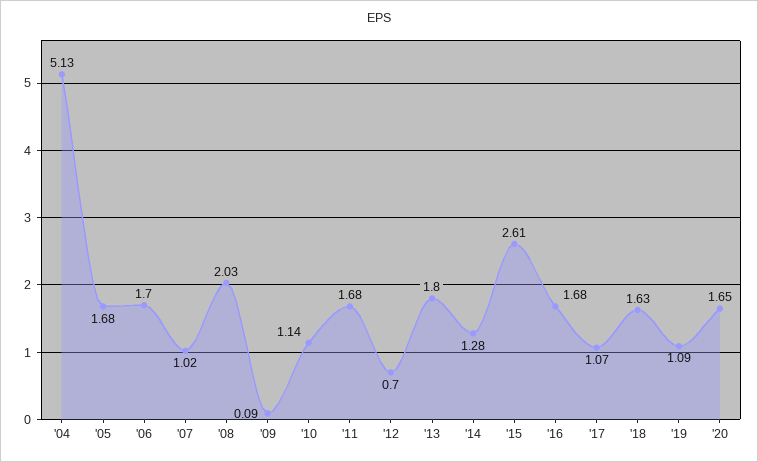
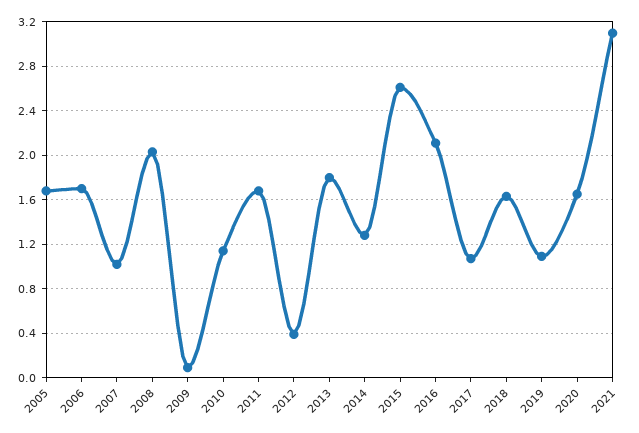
'04: 5.13 -> none
'12: 0.7 -> 0.4
'16: 1.68 -> 2.1
2021: none -> 3.1

